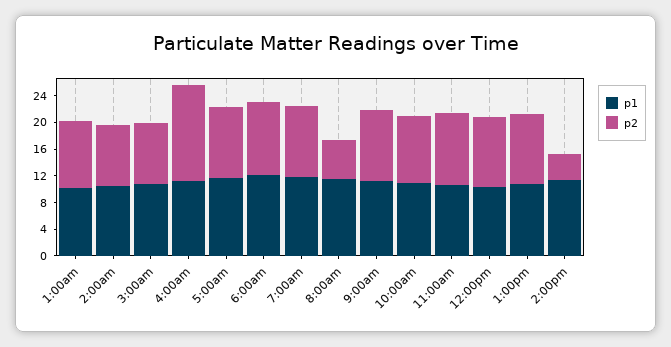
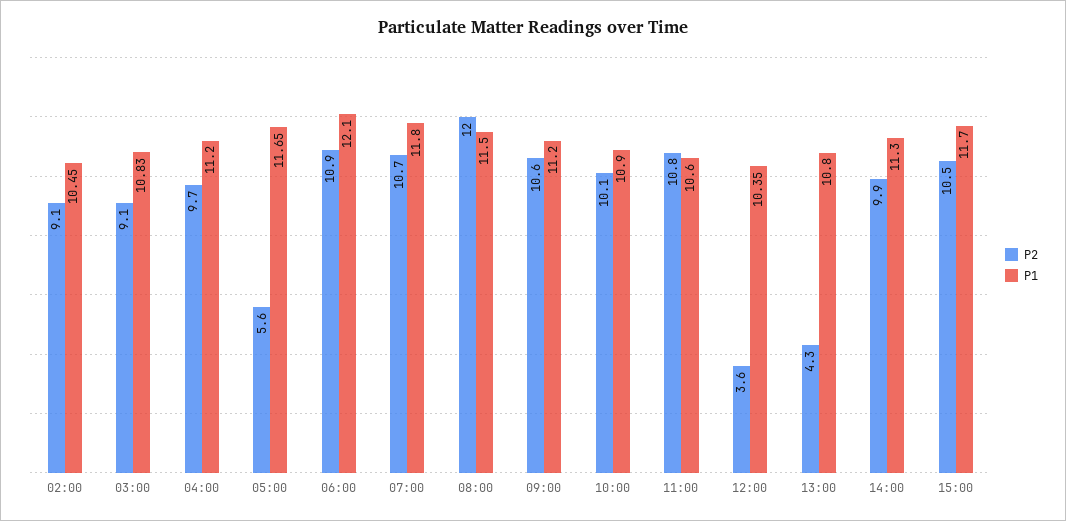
p1, 1:00am: 10 -> none
p2, 1:00am: 10 -> none
p2, 4:00am: 14 -> 9.7
p2, 5:00am: 10 -> 5.6
p2, 8:00am: 6 -> 12
p2, 12:00pm: 10 -> 3.6
p2, 1:00pm: 10 -> 4.3
p2, 2:00pm: 4 -> 9.9
p2, 15:00: none -> 10.5
p1, 15:00: none -> 11.7

